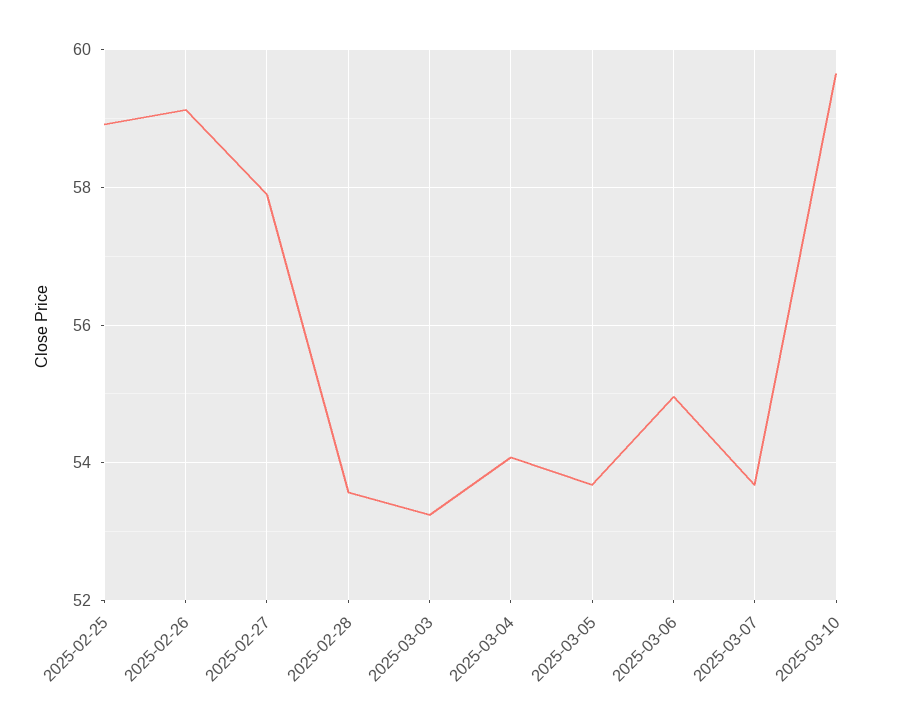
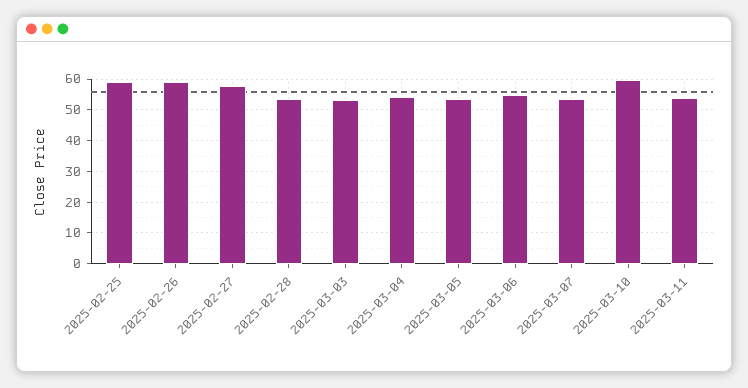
2025-03-11: none -> 54

